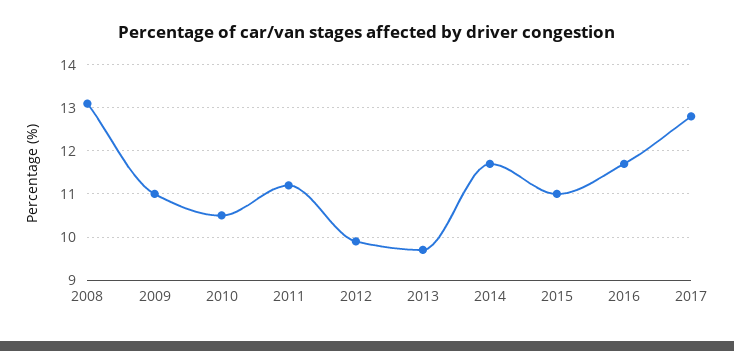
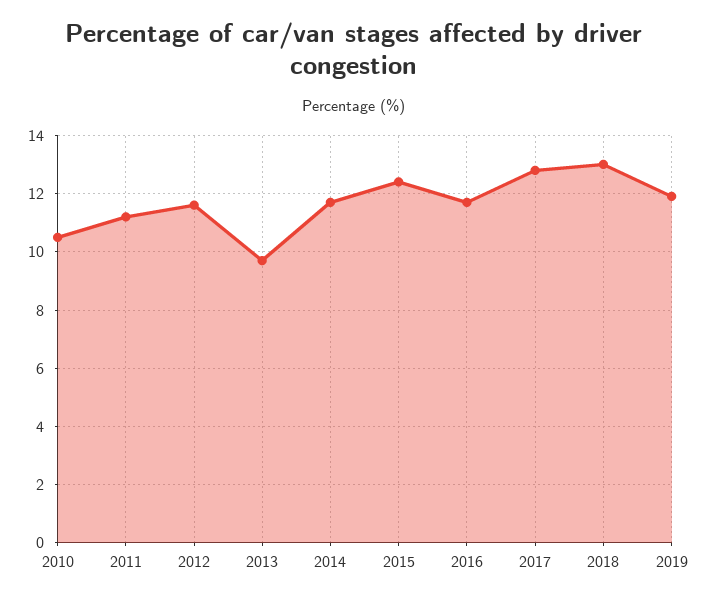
2008: 13 -> none
2009: 11 -> none
2012: 10 -> 11.5
2015: 11 -> 12.5
2018: none -> 13
2019: none -> 12

